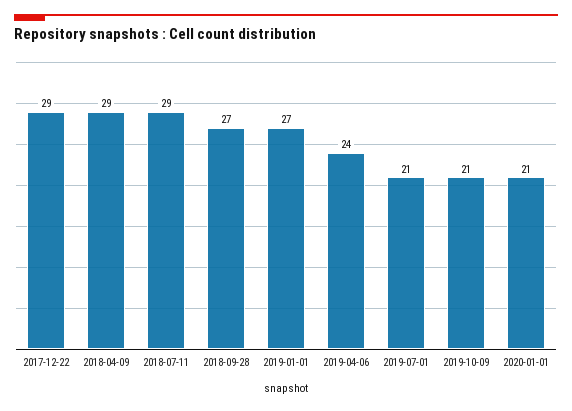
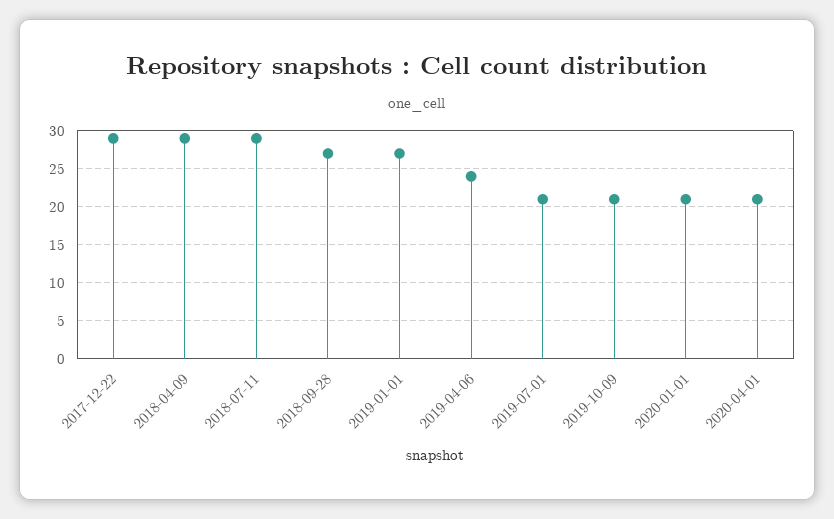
2020-04-01: none -> 21

